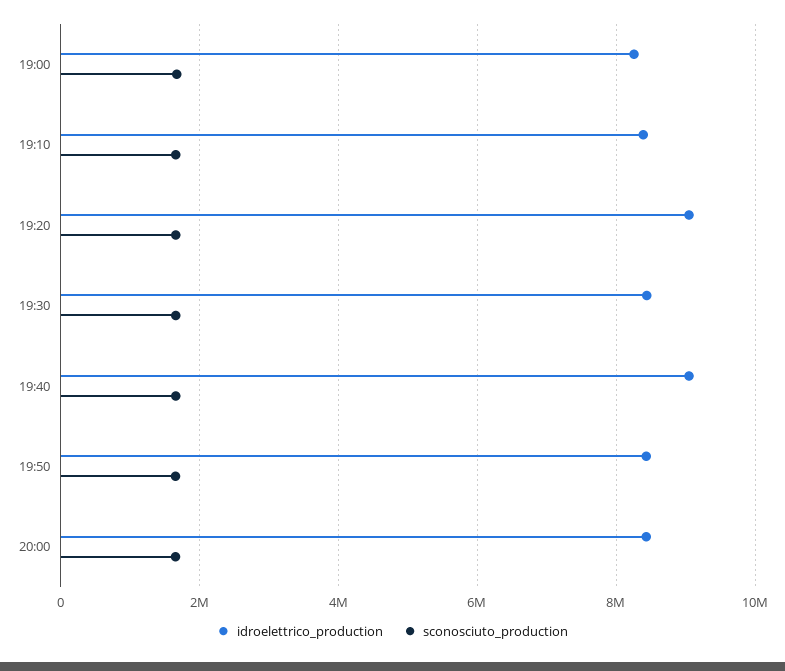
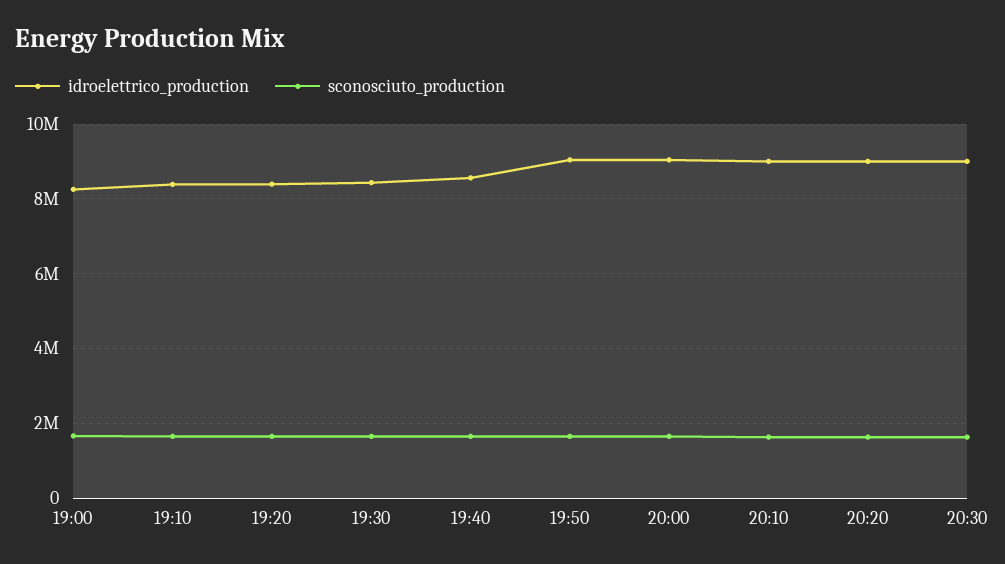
idroelettrico_production, 19:20: 9000000 -> 8400000
idroelettrico_production, 19:40: 9000000 -> 8600000
idroelettrico_production, 19:50: 8400000 -> 9000000
idroelettrico_production, 20:00: 8400000 -> 9000000
idroelettrico_production, 20:10: none -> 9000000
sconosciuto_production, 20:10: none -> 1600000
idroelettrico_production, 20:20: none -> 9000000
sconosciuto_production, 20:20: none -> 1600000
idroelettrico_production, 20:30: none -> 9000000
sconosciuto_production, 20:30: none -> 1600000

